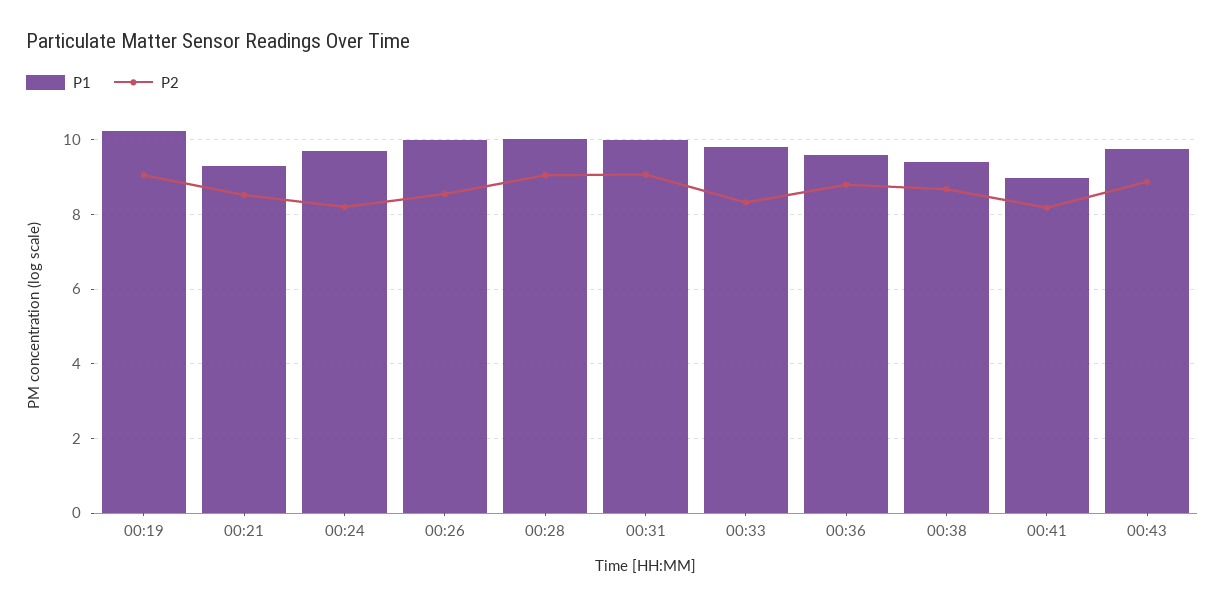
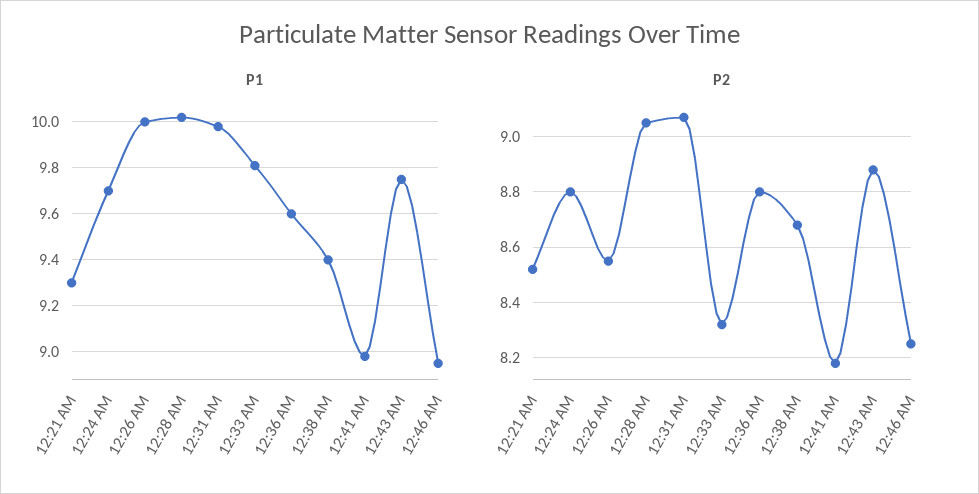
P1, 00:19: 10.2 -> none
P2, 00:19: 9 -> none
P2, 00:24: 8.2 -> 8.8
P1, 12:46 AM: none -> 8.95
P2, 12:46 AM: none -> 8.25

